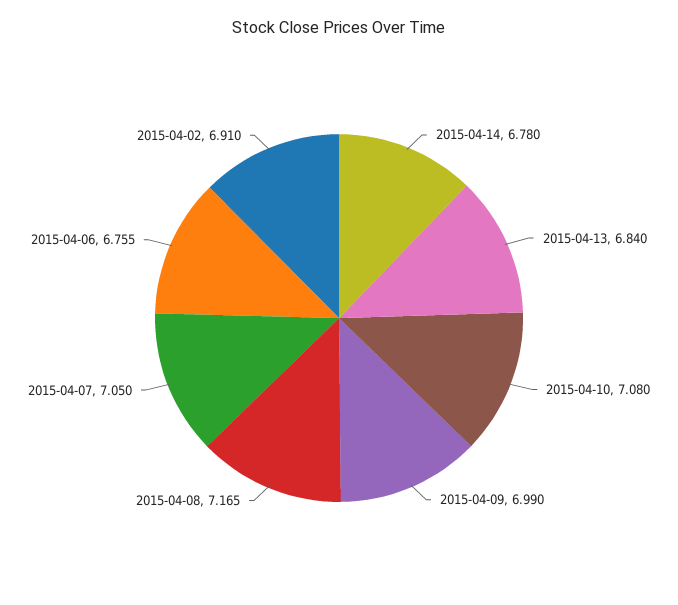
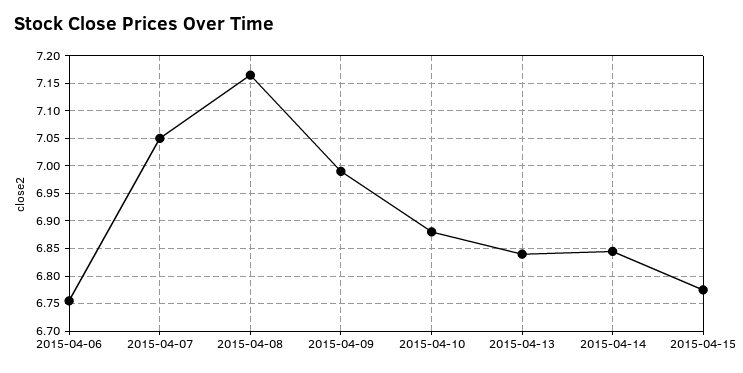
2015-04-14: 6.78 -> 6.85
2015-04-10: 7.08 -> 6.875
2015-04-02: 6.91 -> none
2015-04-15: none -> 6.775

